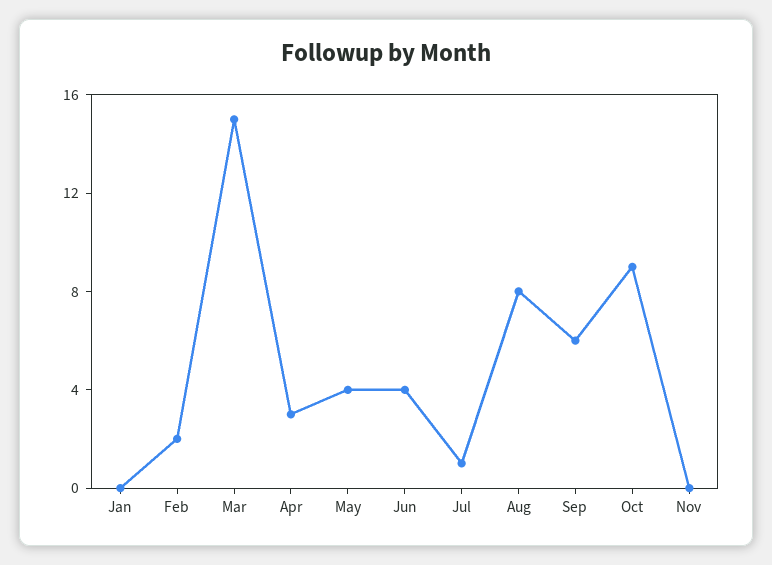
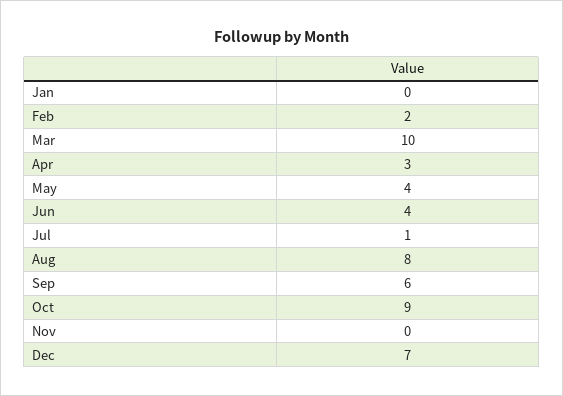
Mar: 15 -> 10
Dec: none -> 7

